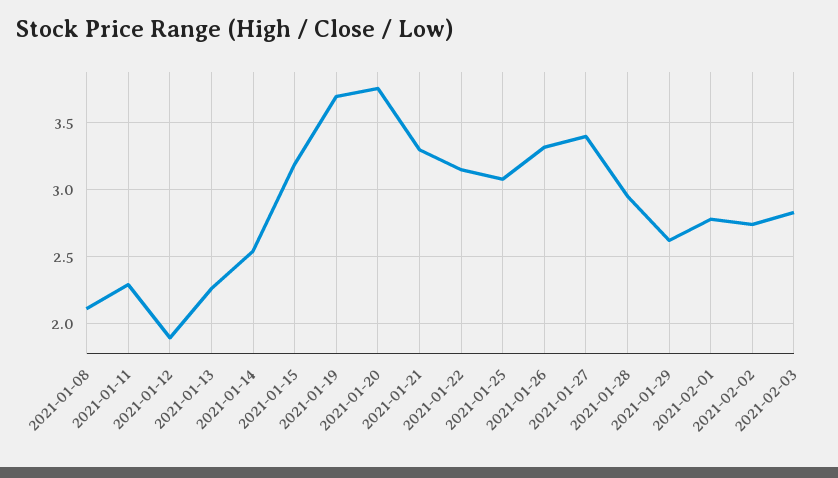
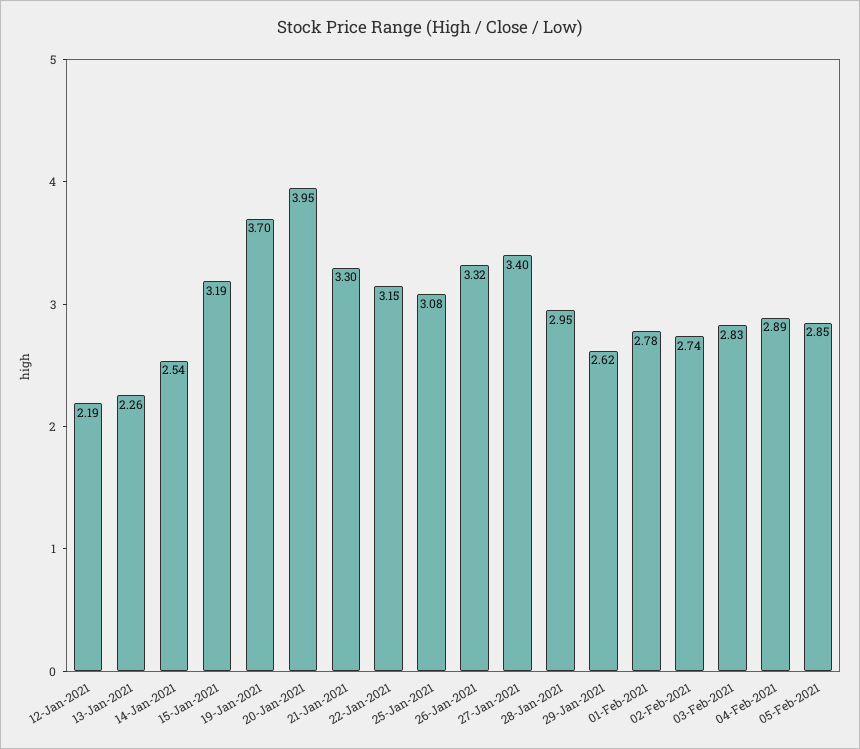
2021-01-08: 2.1 -> none
2021-01-11: 2.3 -> none
2021-01-12: 1.9 -> 2.19
2021-01-20: 3.75 -> 3.95
04-Feb-2021: none -> 2.89
05-Feb-2021: none -> 2.85

